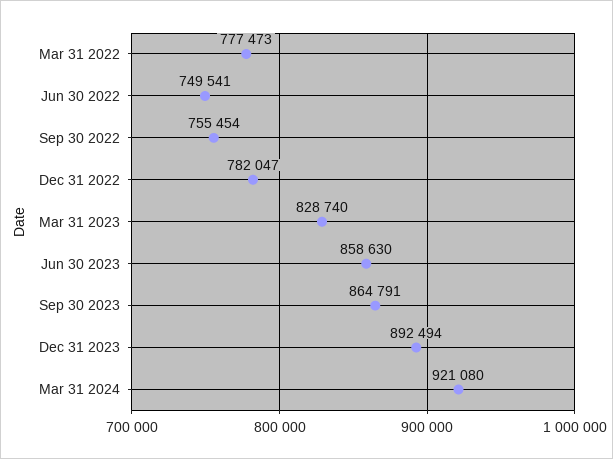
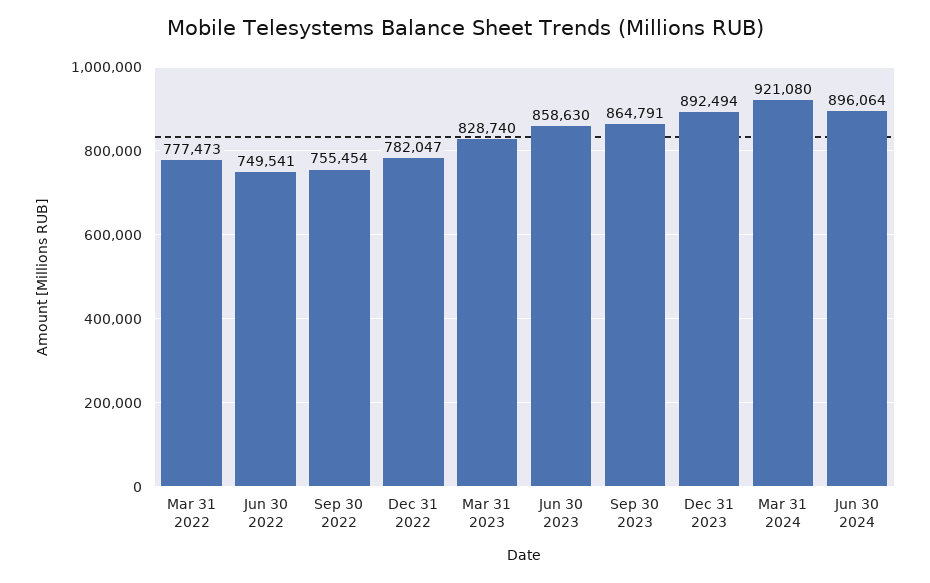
Jun 30 2024: none -> 896064

